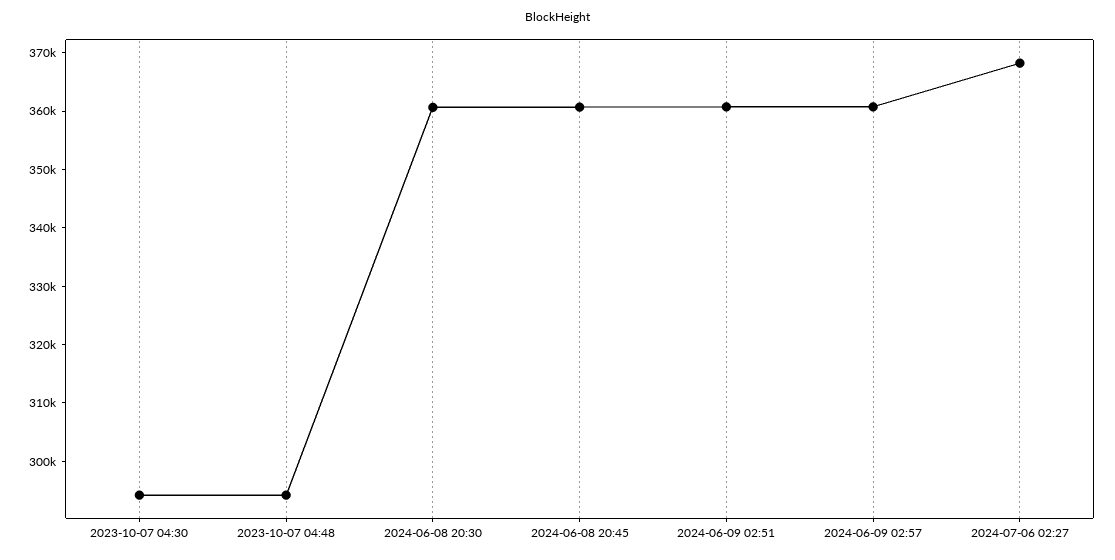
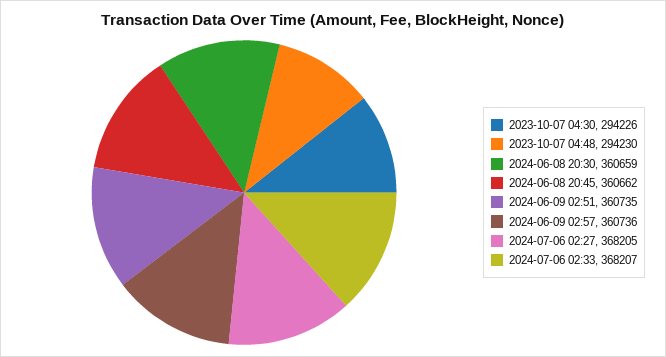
2024-07-06 02:33: none -> 368207

